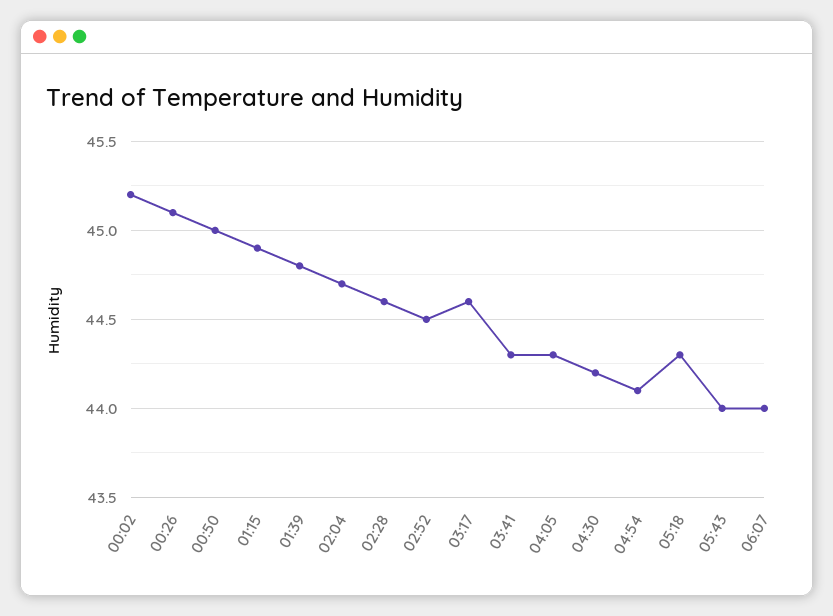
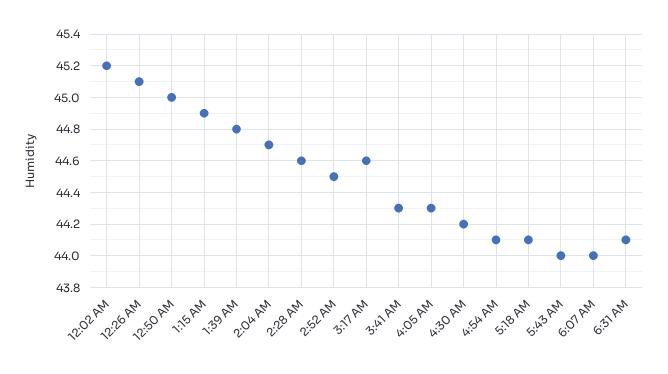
05:18: 44.3 -> 44.1
6:31 AM: none -> 44.1

